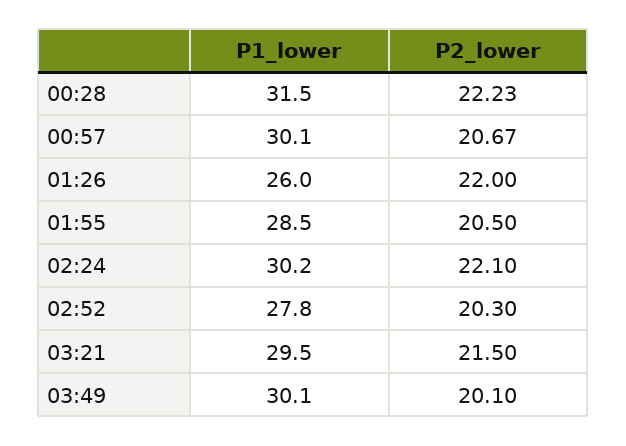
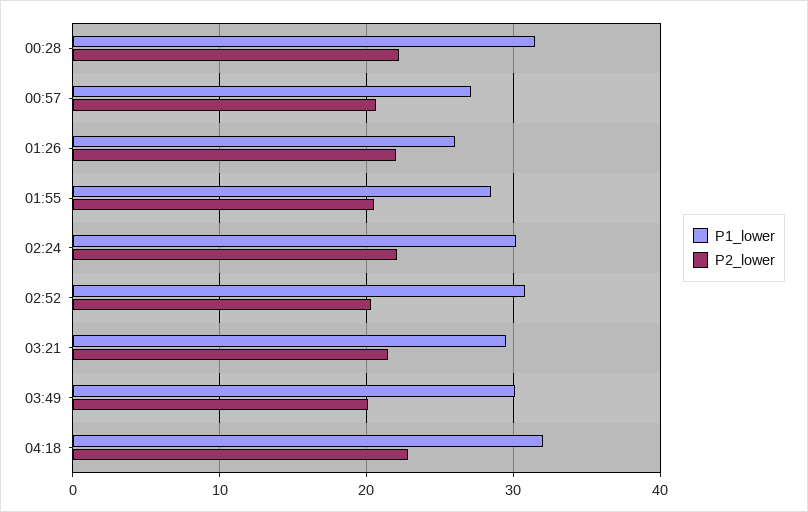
P1_lower, 00:57: 30.1 -> 27
P1_lower, 02:52: 27.8 -> 31
P1_lower, 04:18: none -> 32
P2_lower, 04:18: none -> 23

